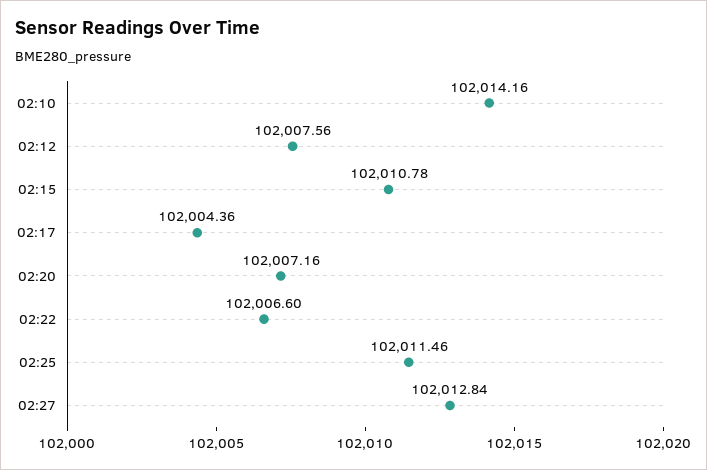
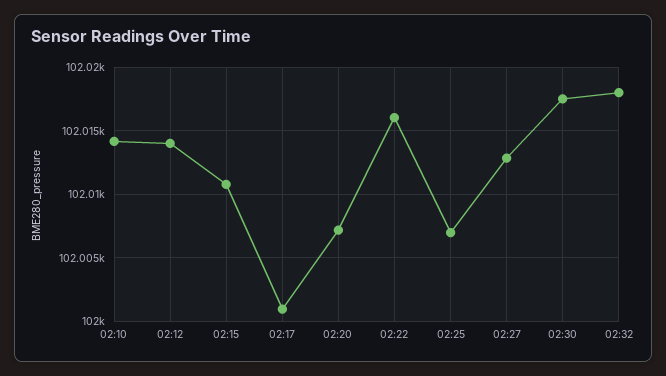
02:12: 102007.56 -> 102014
02:17: 102004.36 -> 102001
02:22: 102006.6 -> 102016
02:25: 102011.46 -> 102007
02:30: none -> 102017.5
02:32: none -> 102018

